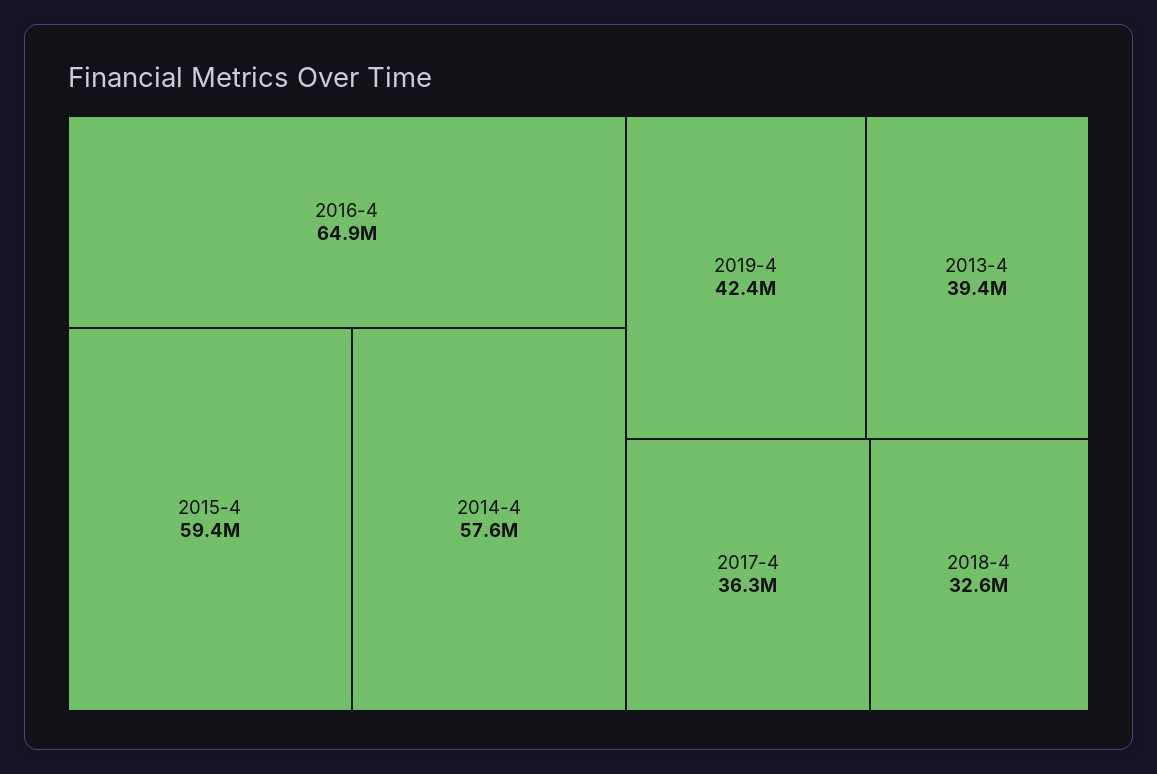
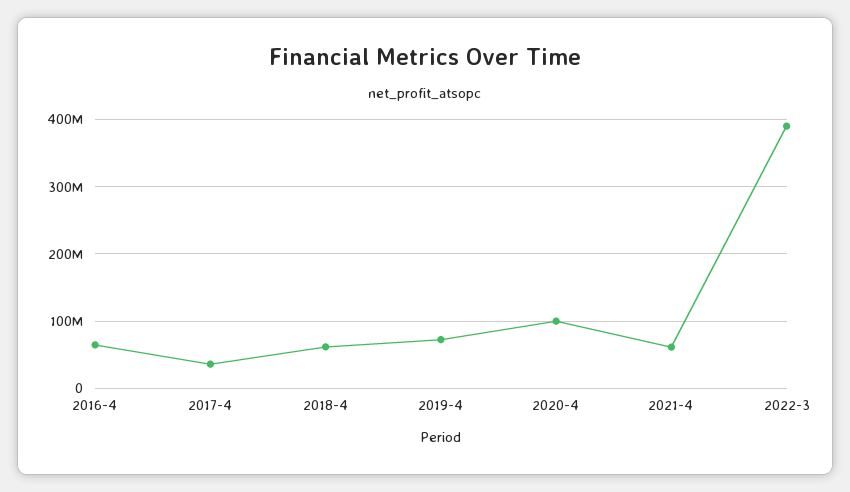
2015-4: 59400000 -> none
2014-4: 57600000 -> none
2019-4: 42400000 -> 70000000
2013-4: 39400000 -> none
2018-4: 32600000 -> 60000000
2020-4: none -> 100000000
2021-4: none -> 60000000
2022-3: none -> 390000000

